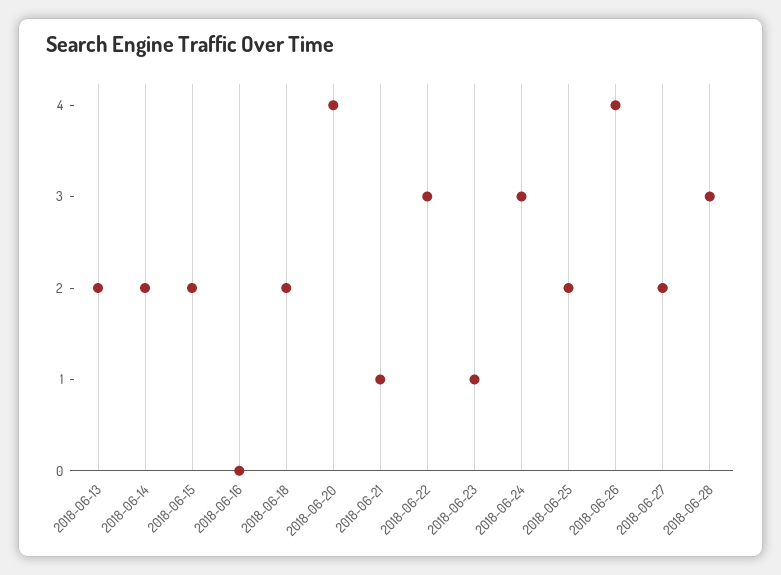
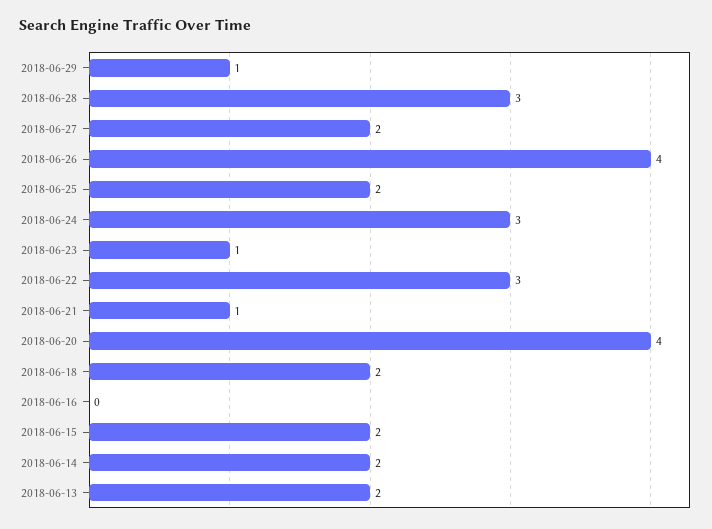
2018-06-29: none -> 1

